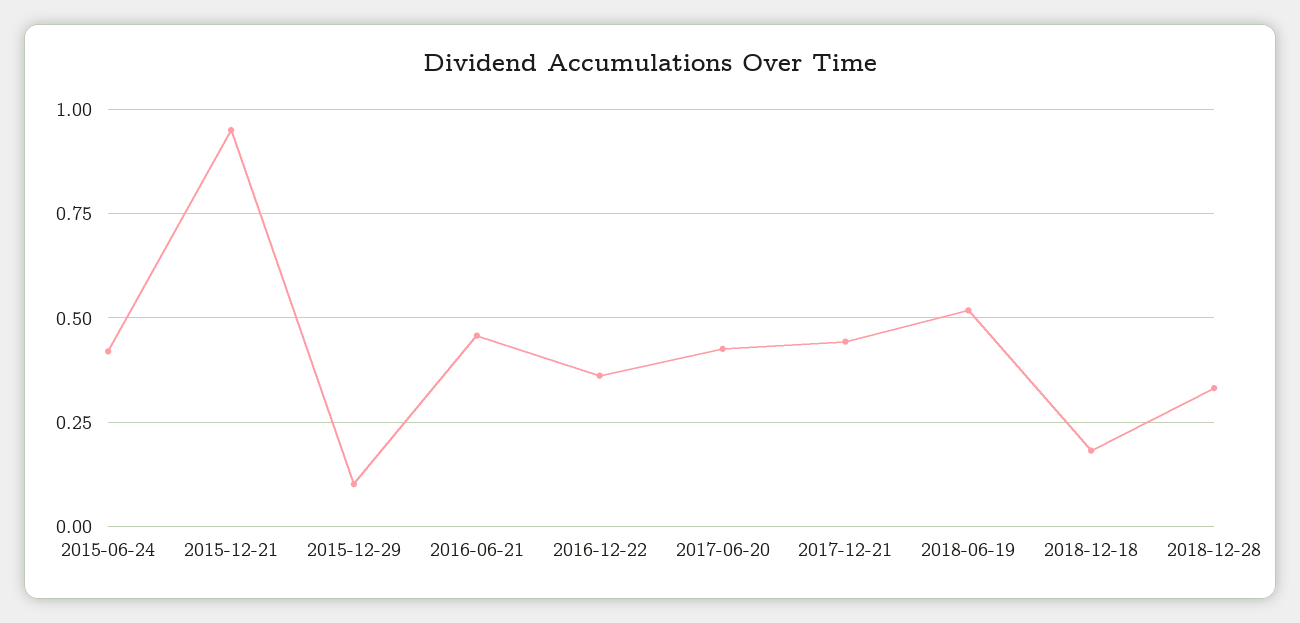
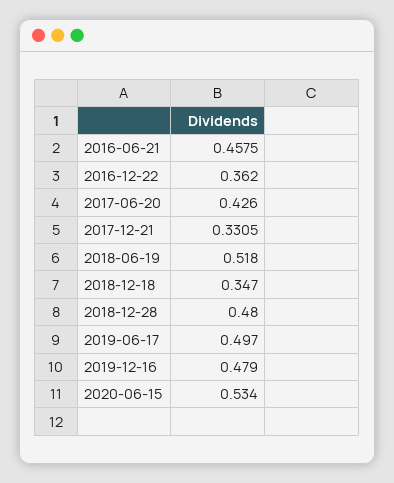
2015-06-24: 0.425 -> none
2015-12-21: 0.95 -> none
2015-12-29: 0.1 -> none
2017-12-21: 0.45 -> 0.3305
2018-12-18: 0.175 -> 0.347
2018-12-28: 0.325 -> 0.48
2019-06-17: none -> 0.497
2019-12-16: none -> 0.479
2020-06-15: none -> 0.534

